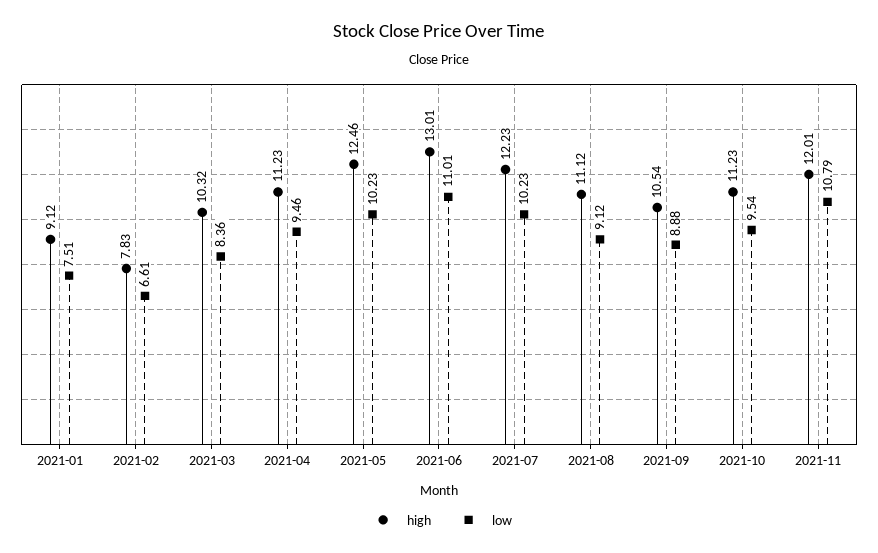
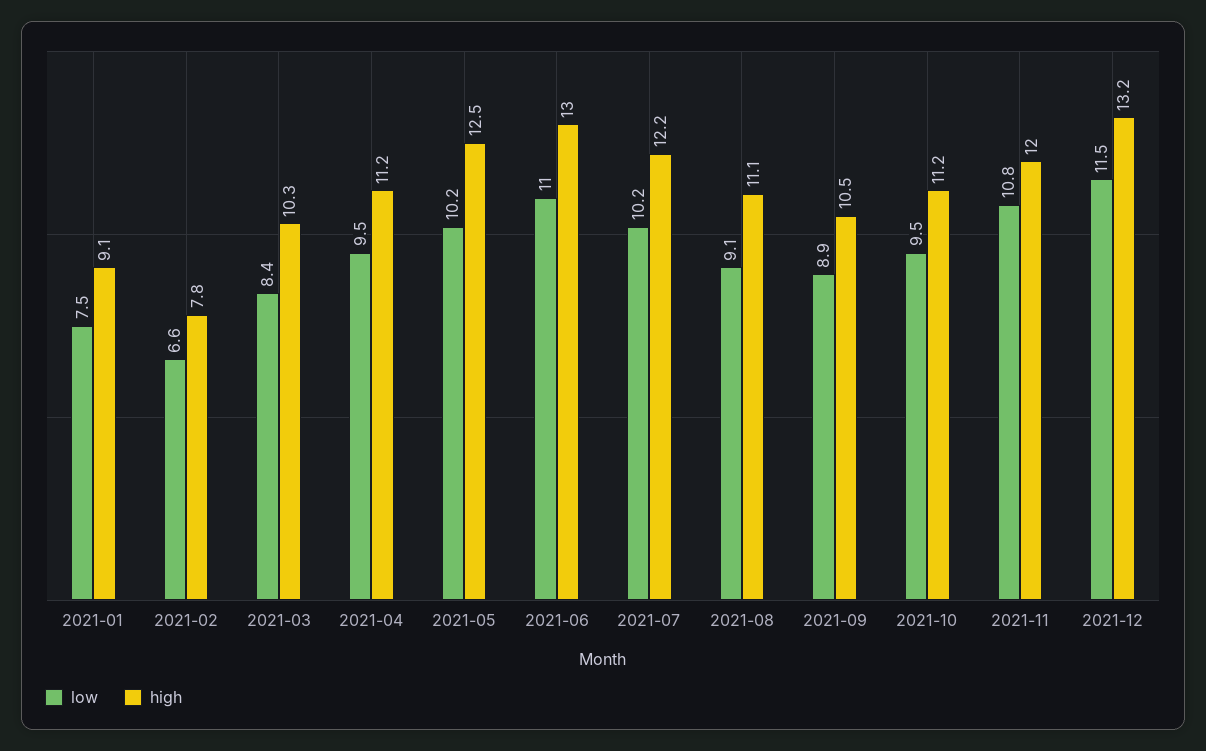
low, 2021-12: none -> 11.5
high, 2021-12: none -> 13.2

